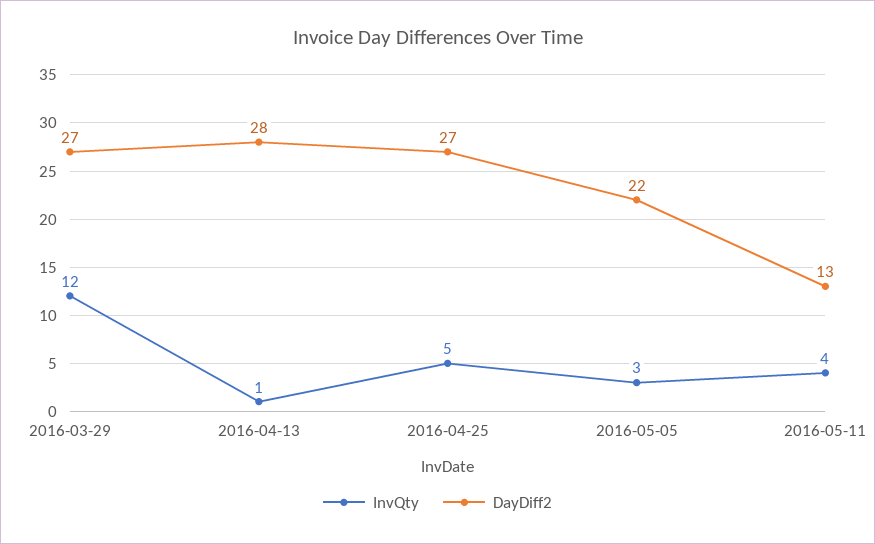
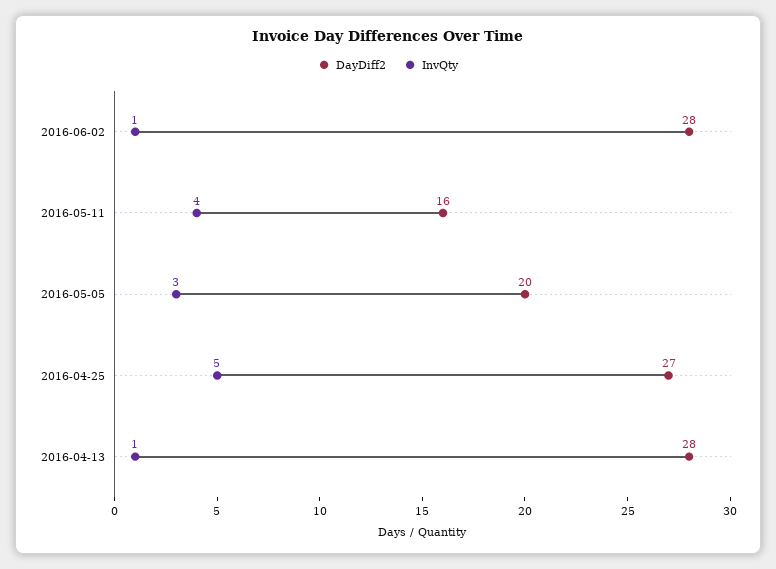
InvQty, 2016-03-29: 12 -> none
DayDiff2, 2016-03-29: 27 -> none
DayDiff2, 2016-05-05: 22 -> 20
DayDiff2, 2016-05-11: 13 -> 16
DayDiff2, 2016-06-02: none -> 28
InvQty, 2016-06-02: none -> 1

